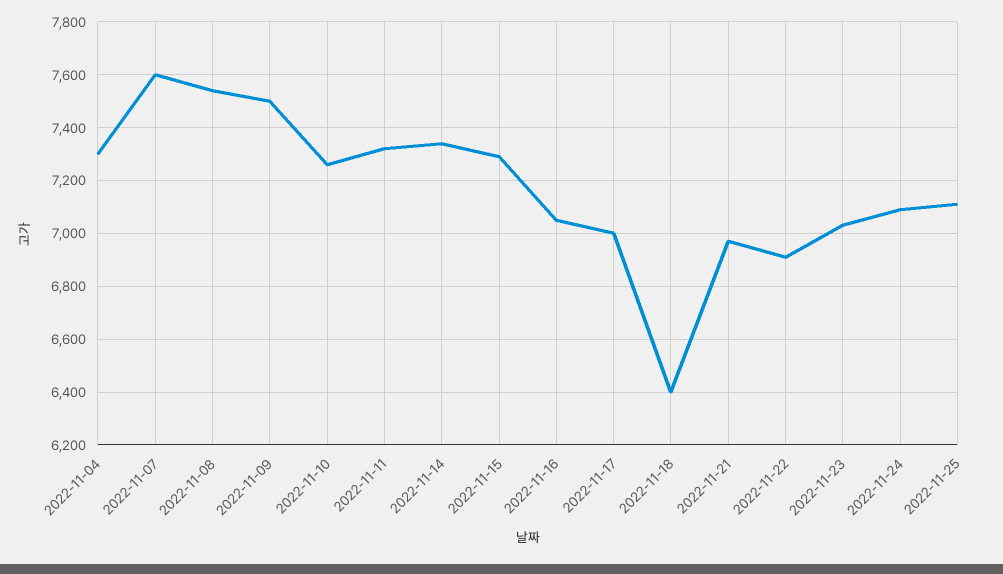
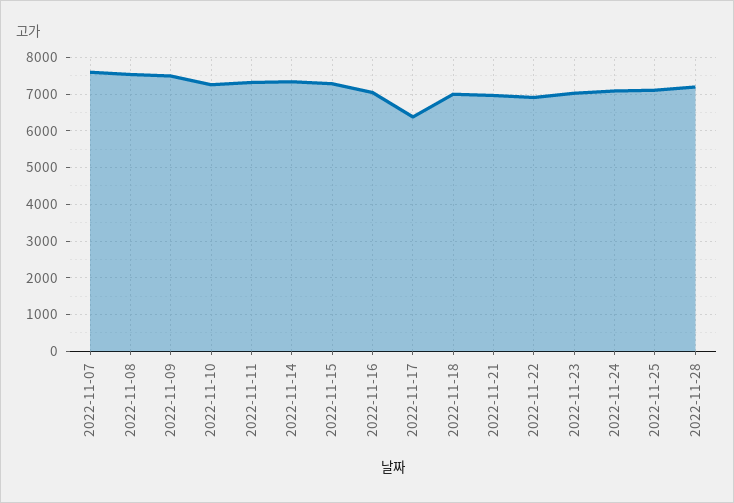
2022-11-04: 7300 -> none
2022-11-17: 7000 -> 6400
2022-11-18: 6400 -> 7000
2022-11-28: none -> 7200

